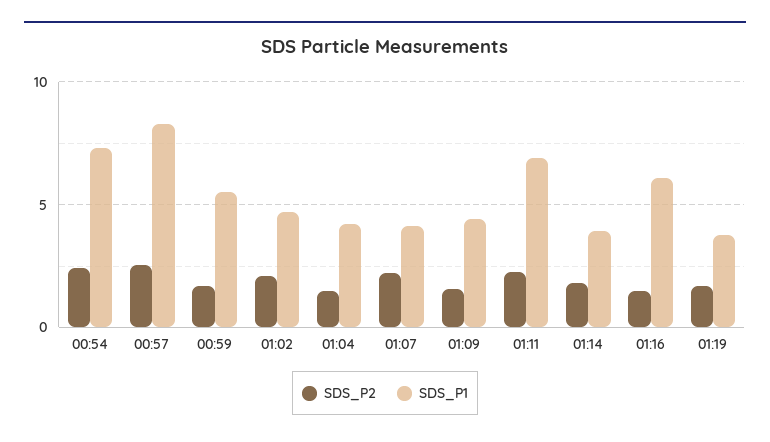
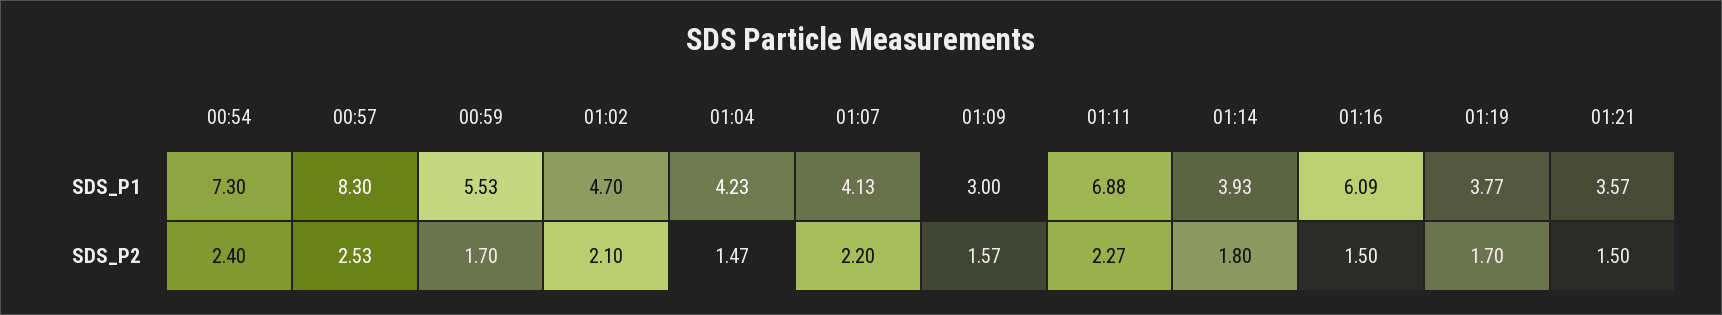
SDS_P1, 01:09: 4.5 -> 3
SDS_P1, 01:21: none -> 3.57
SDS_P2, 01:21: none -> 1.5

